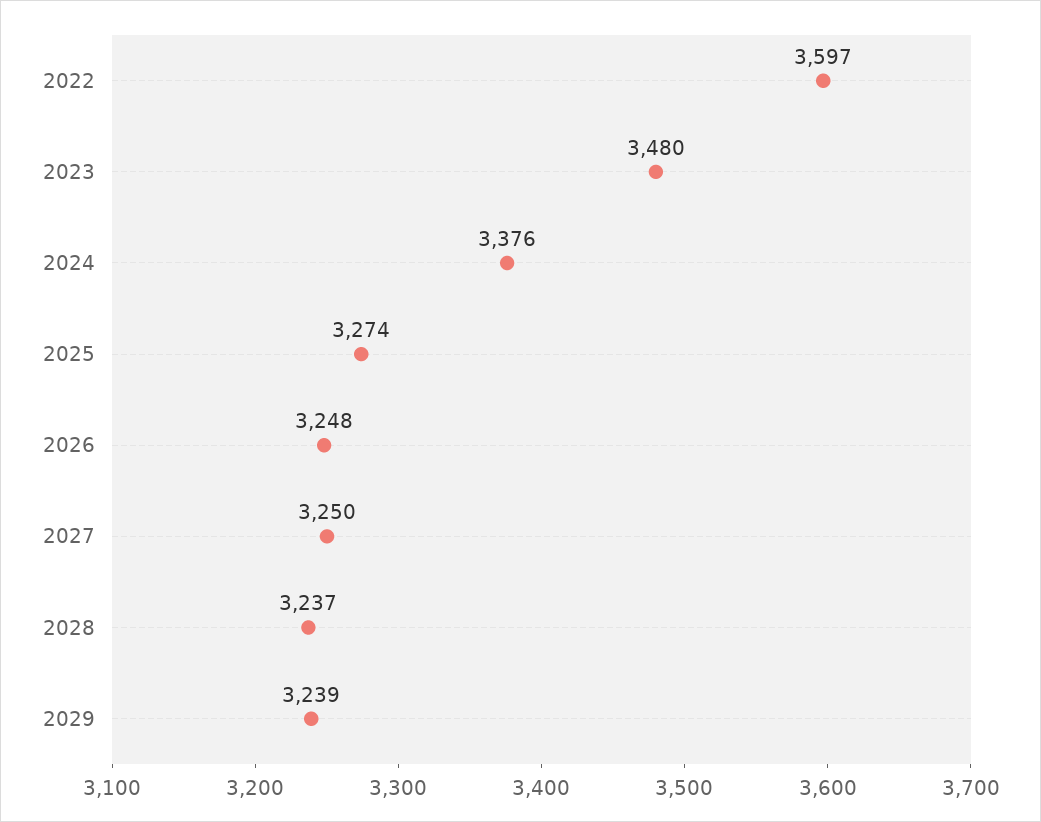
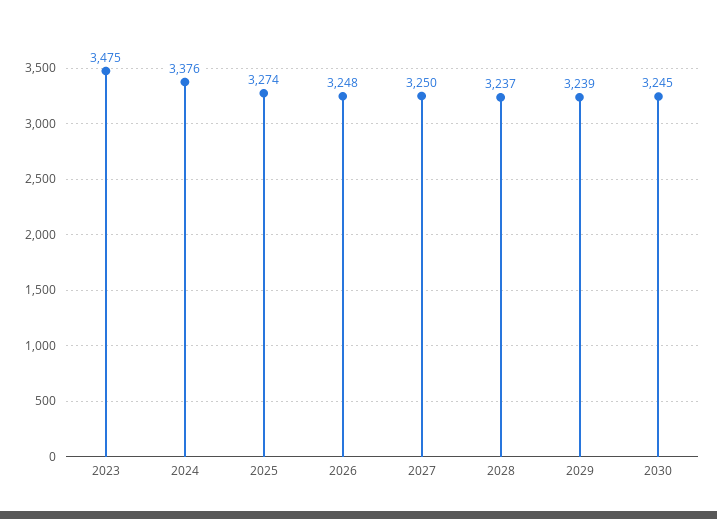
2022: 3597 -> none
2023: 3480 -> 3475
2030: none -> 3245

